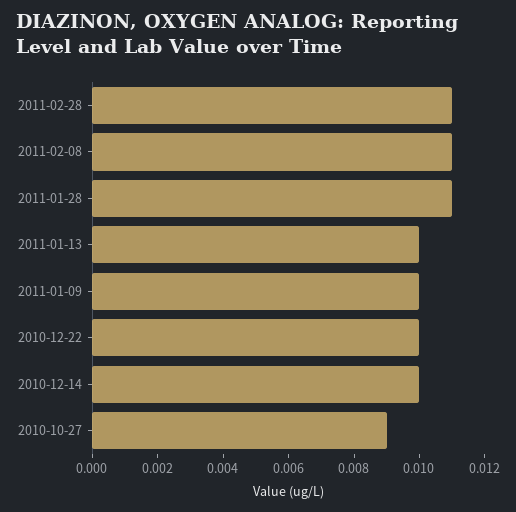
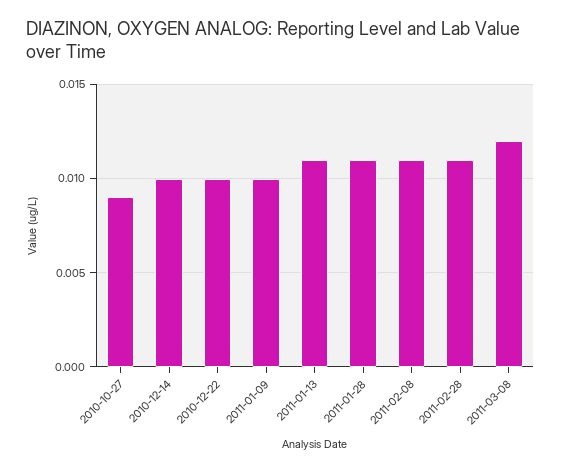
2011-01-13: 0.01 -> 0.011
2011-03-08: none -> 0.012

